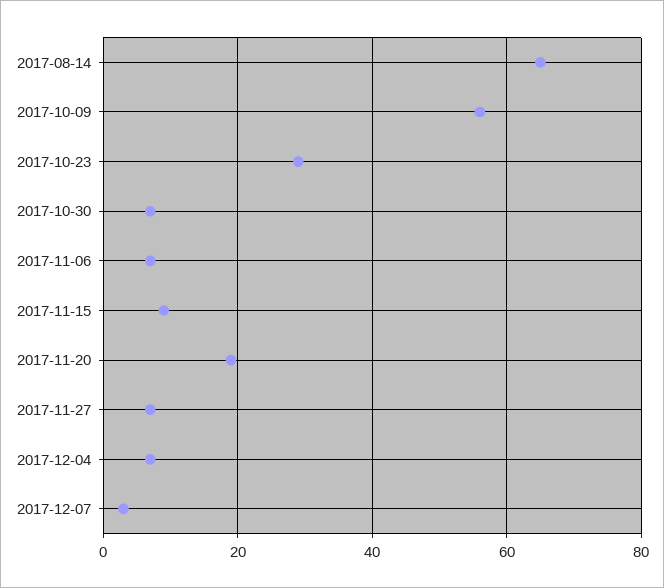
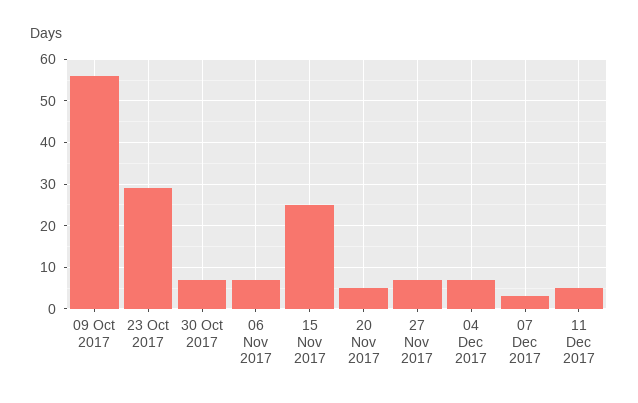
2017-08-14: 65 -> none
2017-11-15: 10 -> 25
2017-11-20: 20 -> 5
11 Dec 2017: none -> 5

